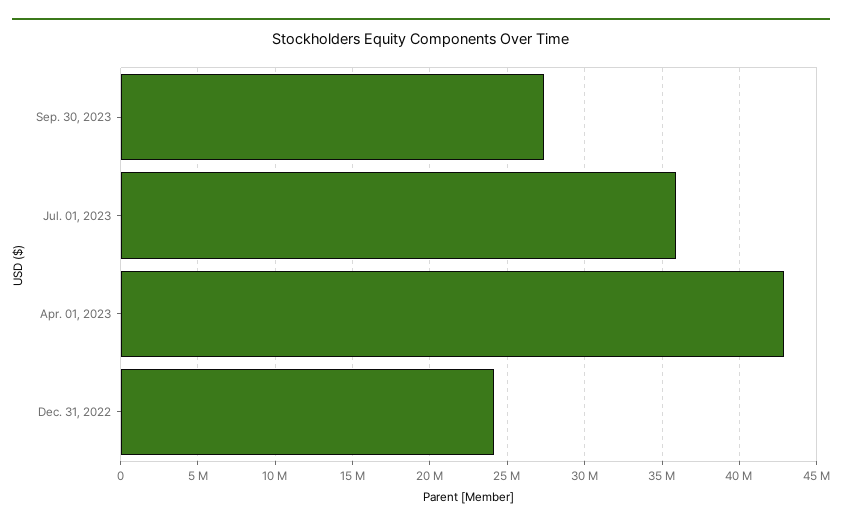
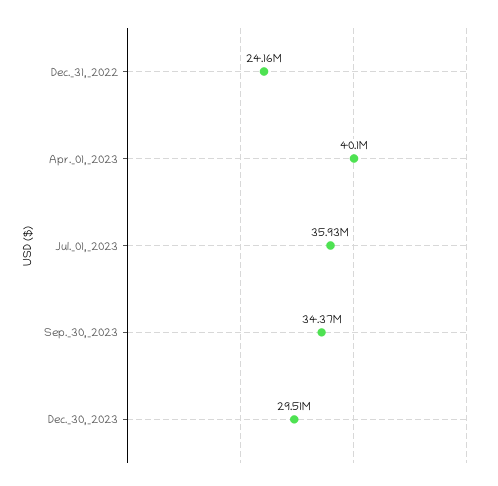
Sep. 30, 2023: 27500000 -> 34370000
Apr. 01, 2023: 43000000 -> 40100000
Dec._30,_2023: none -> 29510000

